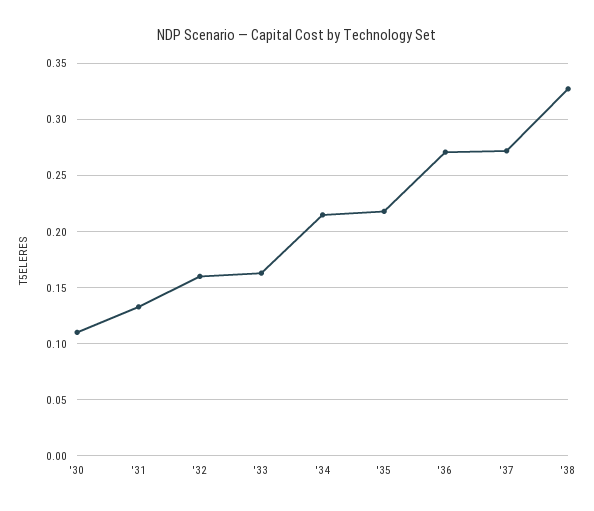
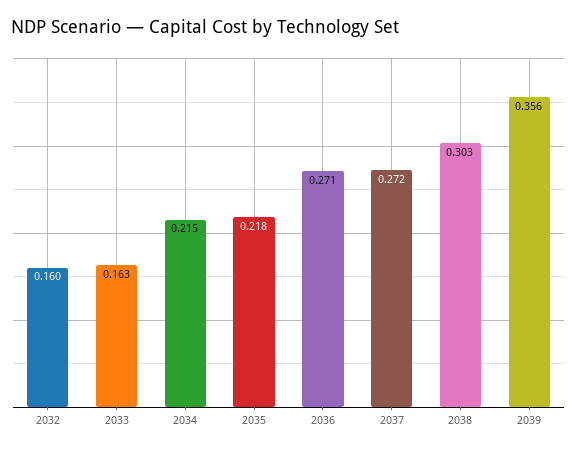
'30: 0.11 -> none
'31: 0.13 -> none
'38: 0.33 -> 0.303
2039: none -> 0.356

